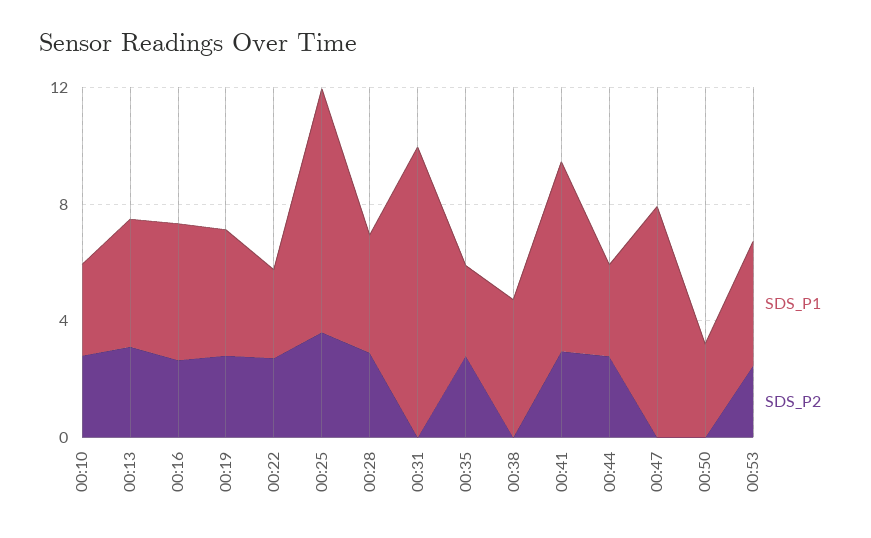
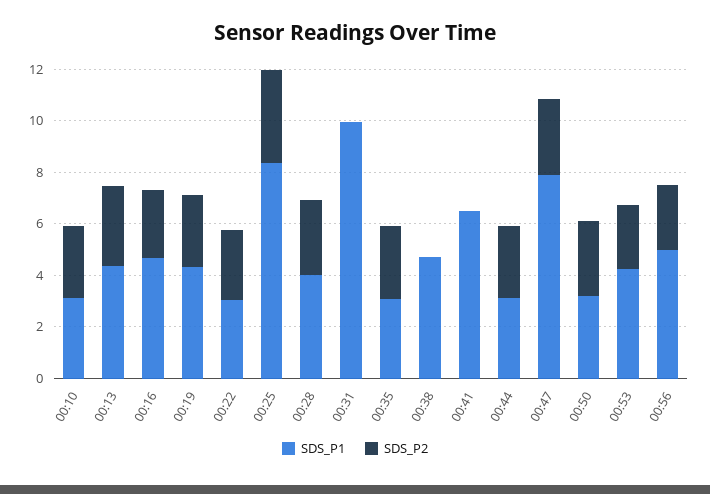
SDS_P2, 00:41: 3 -> 0
SDS_P2, 00:47: 0 -> 3
SDS_P2, 00:50: 0 -> 3
SDS_P1, 00:56: none -> 5
SDS_P2, 00:56: none -> 2.5

